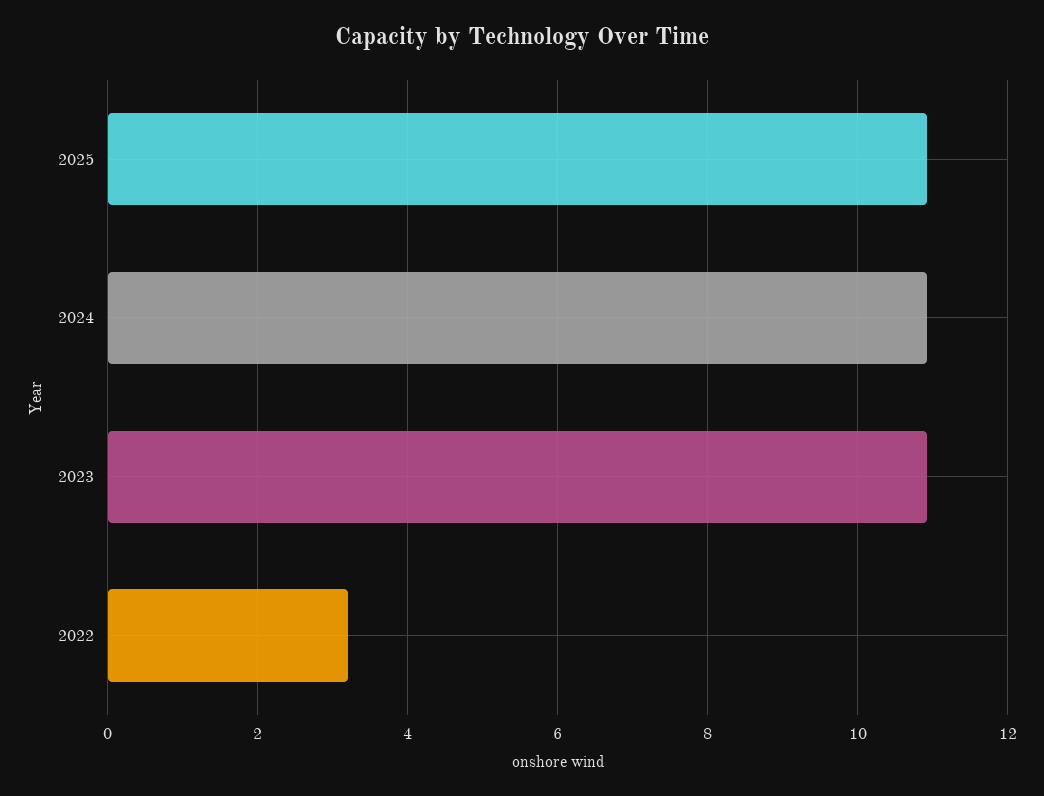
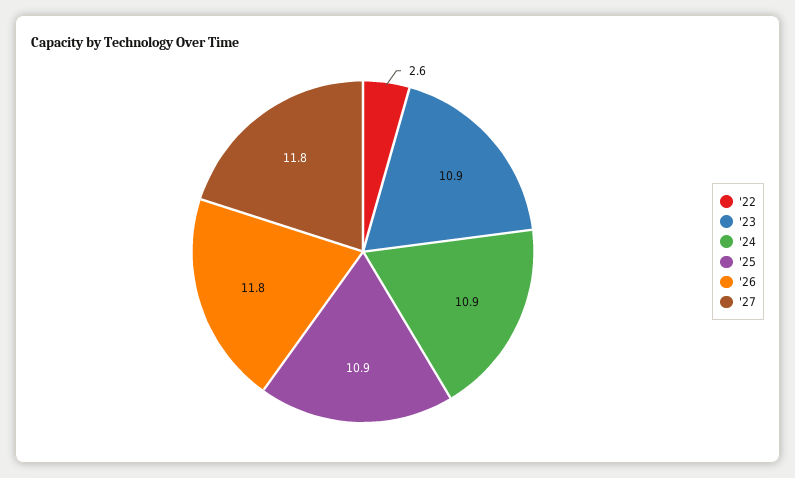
2022: 3.2 -> 2.6
'26: none -> 11.8
'27: none -> 11.8

